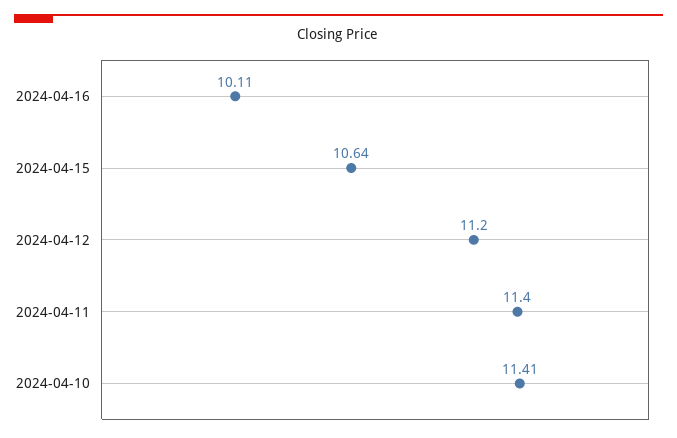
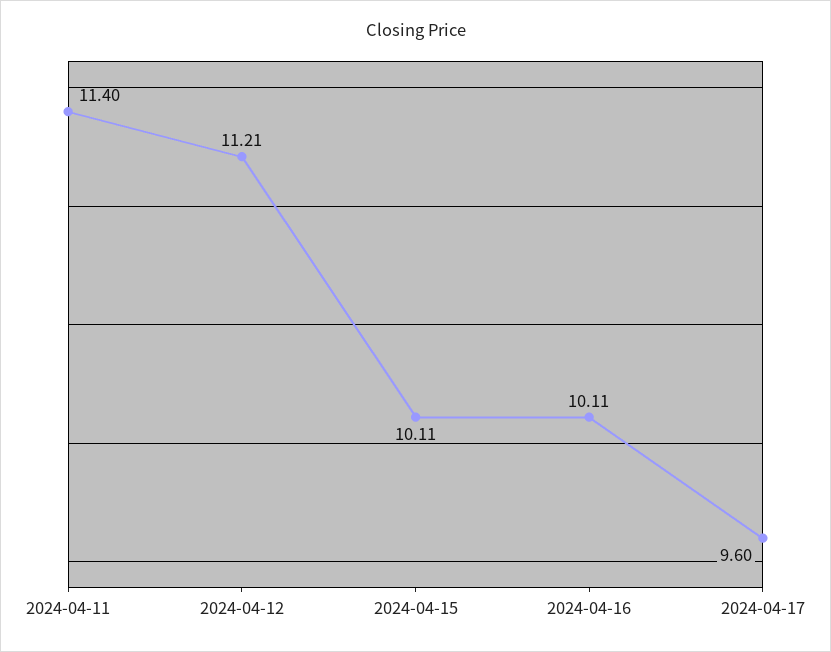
2024-04-15: 10.64 -> 10.11
2024-04-12: 11.2 -> 11.21
2024-04-10: 11.41 -> none
2024-04-17: none -> 9.6

